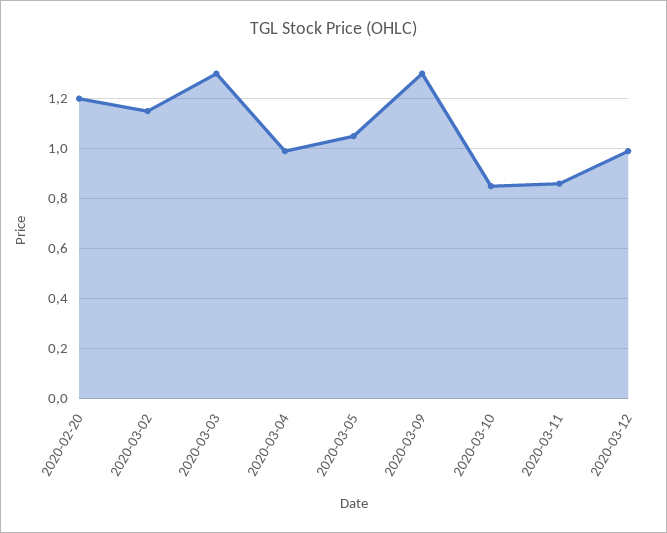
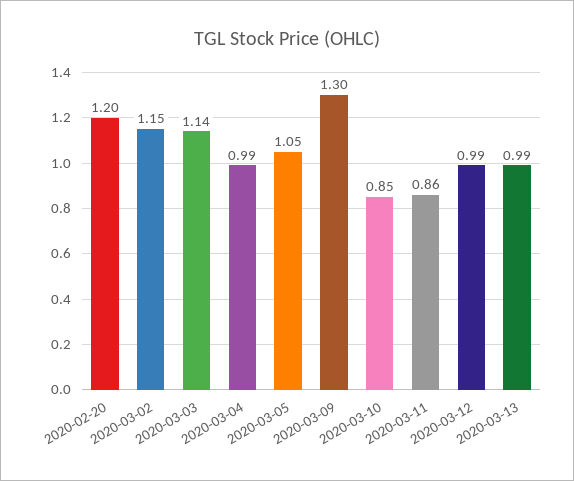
2020-03-03: 1.3 -> 1.14
2020-03-13: none -> 0.99

